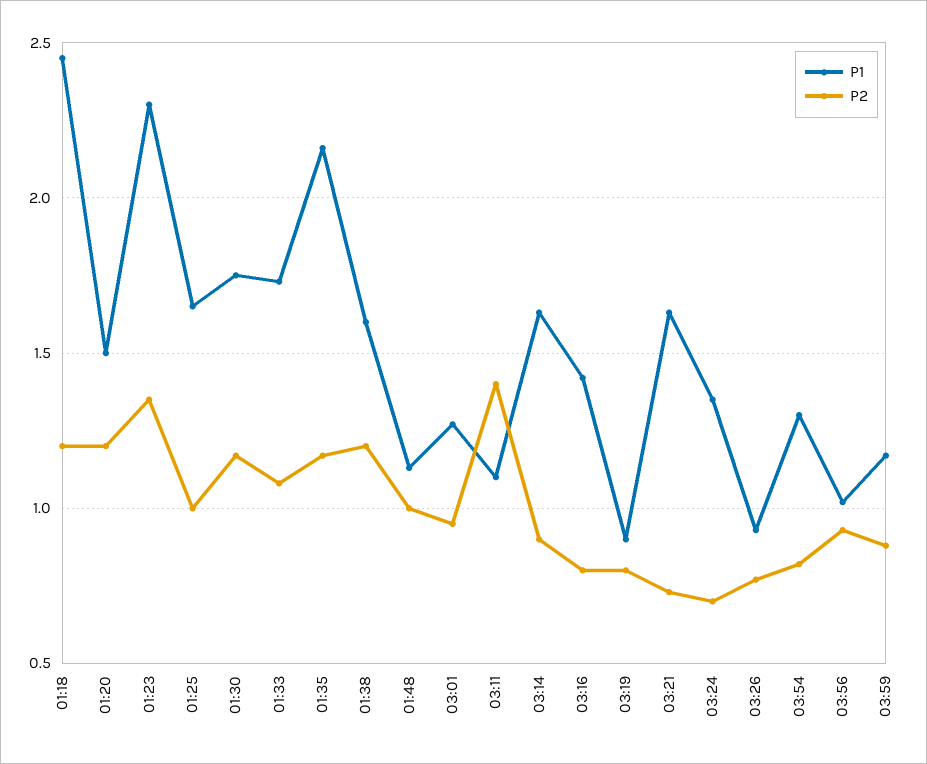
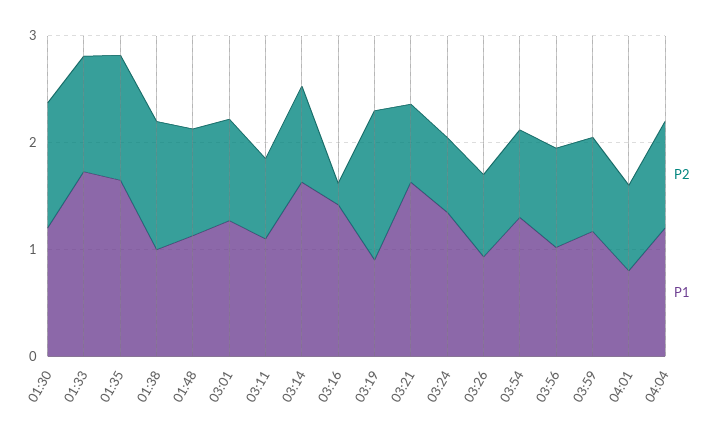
P1, 01:18: 2.45 -> none
P2, 01:18: 1.2 -> none
P1, 01:20: 1.5 -> none
P2, 01:20: 1.2 -> none
P1, 01:23: 2.3 -> none
P2, 01:23: 1.35 -> none
P1, 01:25: 1.65 -> none
P2, 01:25: 1 -> none
P1, 01:30: 1.75 -> 1.2
P1, 01:35: 2.15 -> 1.6
P1, 01:38: 1.6 -> 1
P2, 03:11: 1.4 -> 0.8
P2, 03:16: 0.8 -> 0.2
P2, 03:19: 0.8 -> 1.4
P2, 04:01: none -> 0.8
P1, 04:01: none -> 0.8
P2, 04:04: none -> 1
P1, 04:04: none -> 1.2

